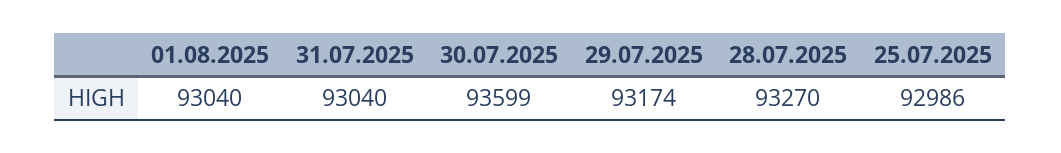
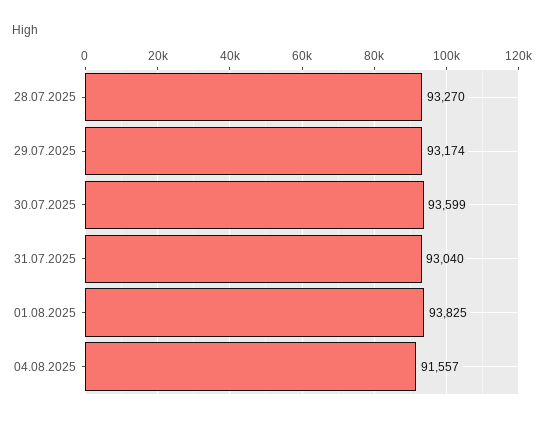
01.08.2025: 93040 -> 93825
25.07.2025: 92986 -> none
04.08.2025: none -> 91557

